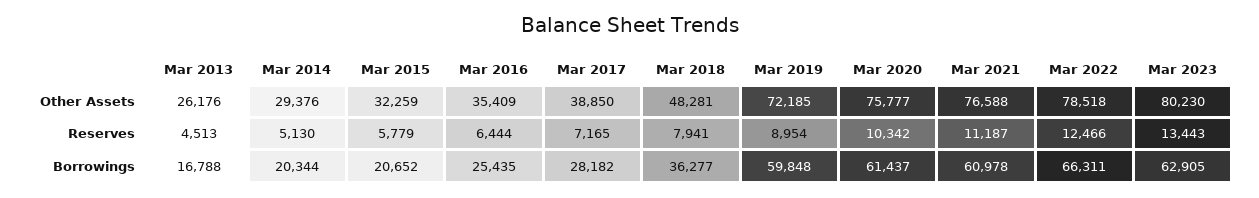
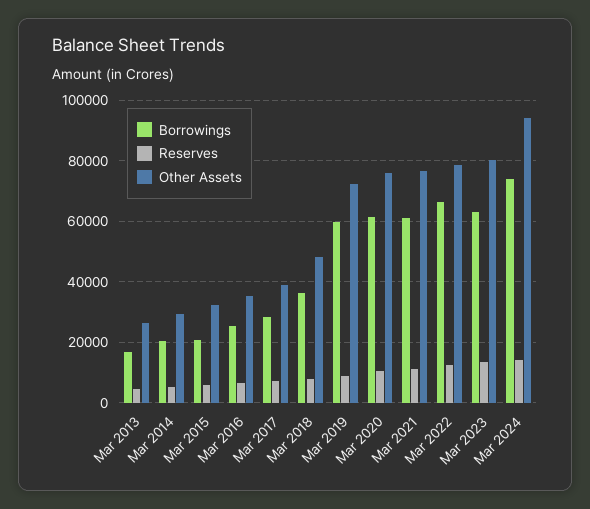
Borrowings, Mar 2024: none -> 74000
Reserves, Mar 2024: none -> 14000
Other Assets, Mar 2024: none -> 94000

